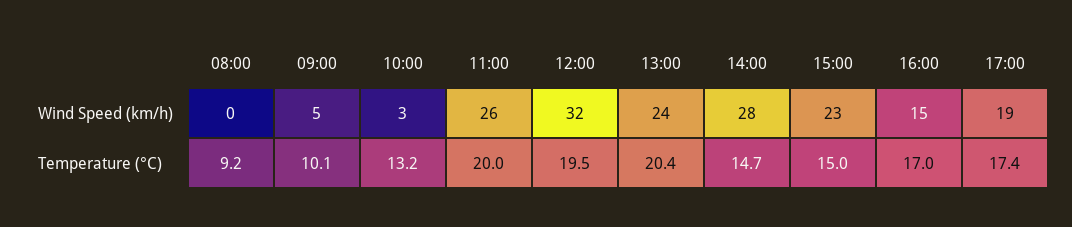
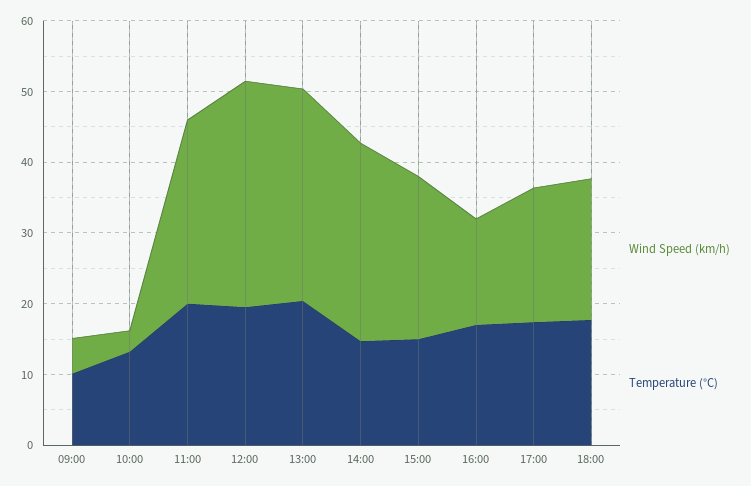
Wind Speed (km/h), 08:00: 0 -> none
Wind Speed (km/h), 13:00: 24 -> 30
Temperature (°C), 08:00: 9.2 -> none
Wind Speed (km/h), 18:00: none -> 20
Temperature (°C), 18:00: none -> 18

